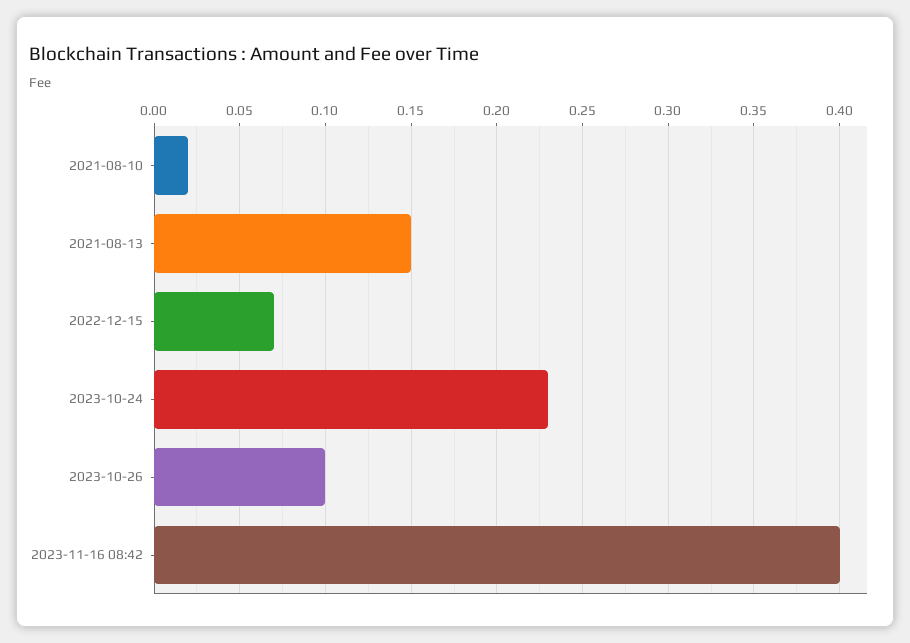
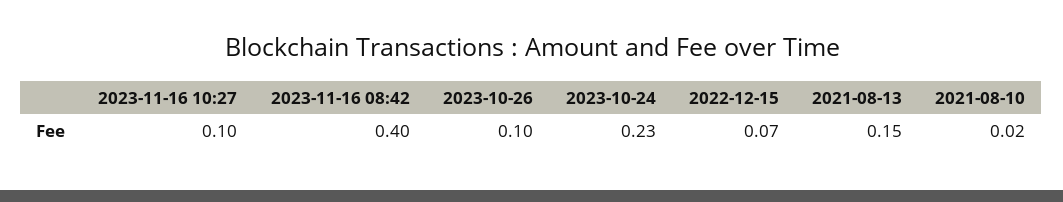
2023-11-16 10:27: none -> 0.1

